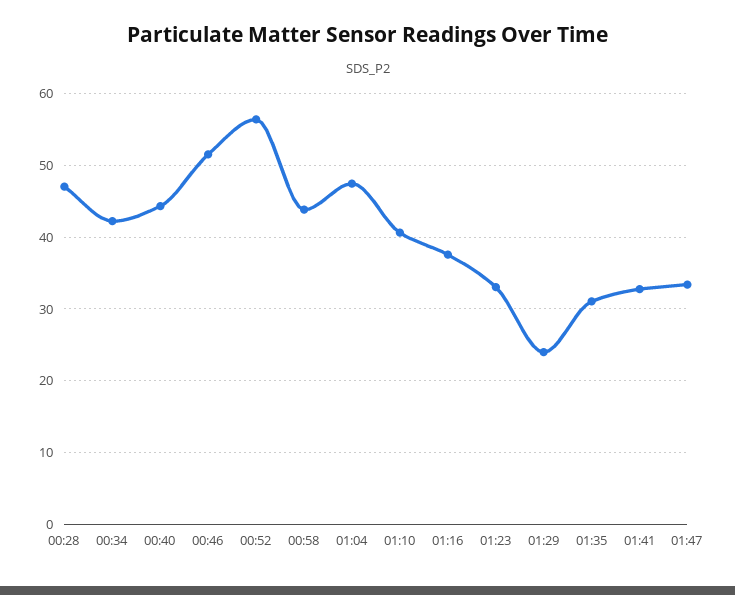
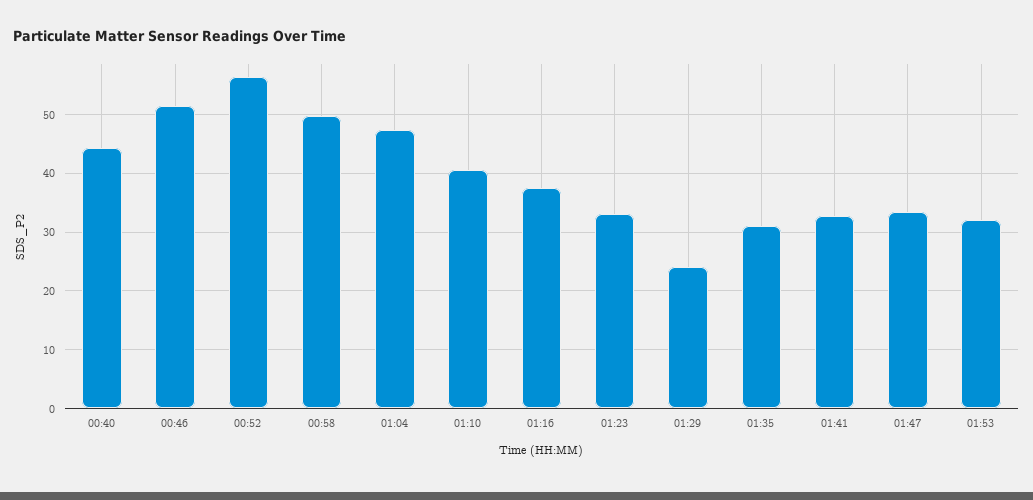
00:28: 47 -> none
00:34: 42 -> none
00:58: 44 -> 50
01:53: none -> 32

